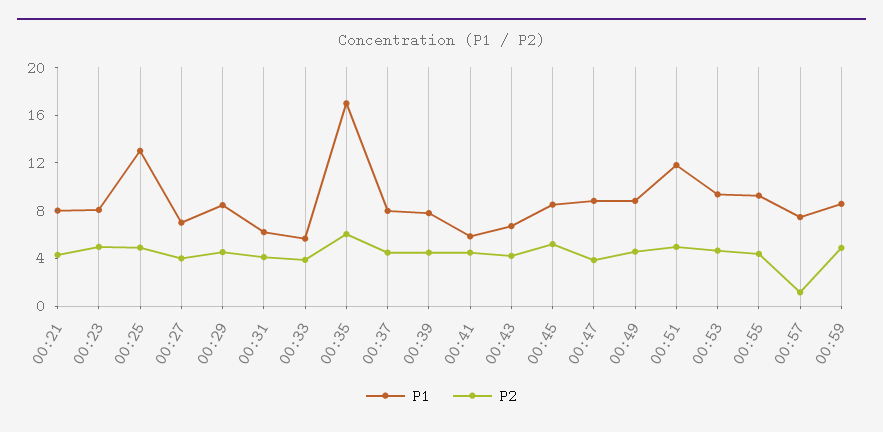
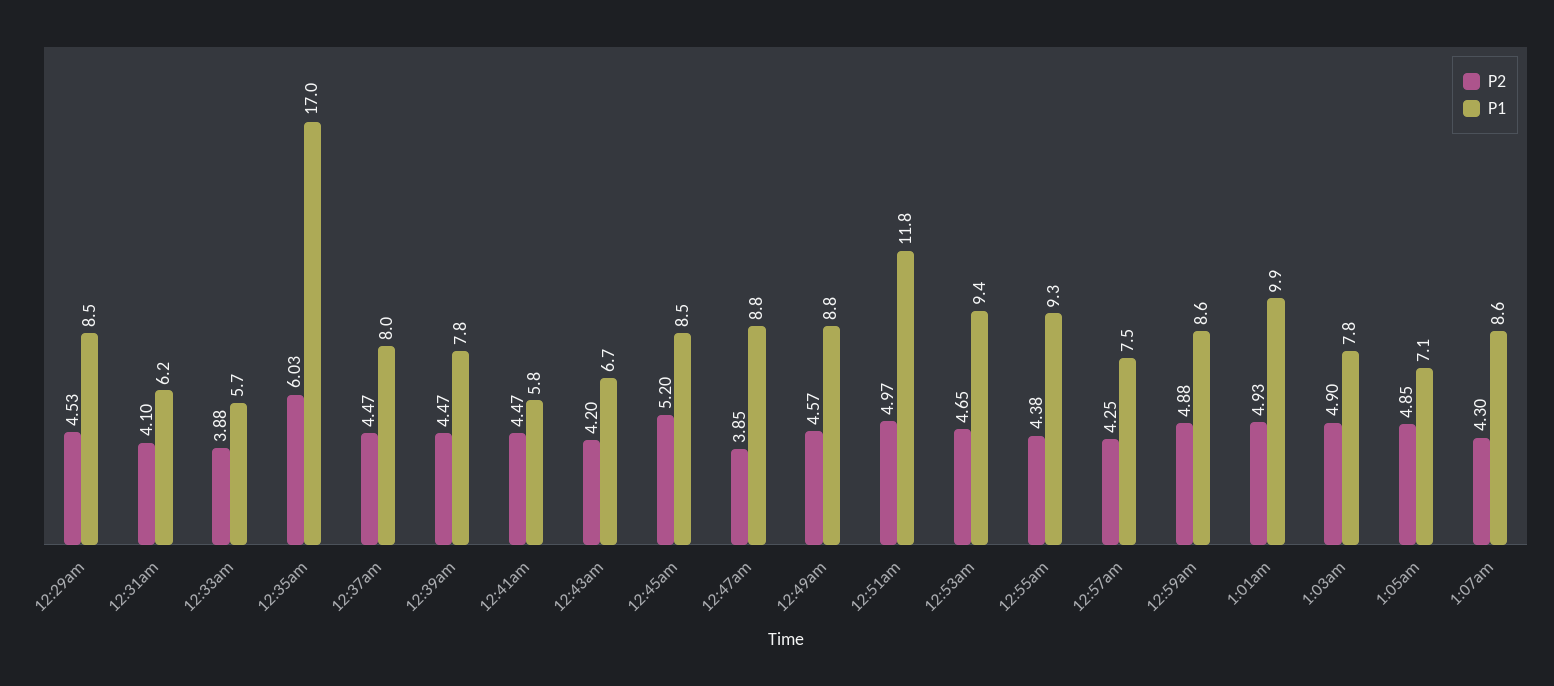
P1, 00:21: 8 -> none
P2, 00:21: 4 -> none
P1, 00:23: 8 -> none
P2, 00:23: 5 -> none
P1, 00:25: 13 -> none
P2, 00:25: 5 -> none
P1, 00:27: 7 -> none
P2, 00:27: 4 -> none
P2, 00:57: 1 -> 4.25
P2, 1:01am: none -> 4.93
P1, 1:01am: none -> 9.9
P2, 1:03am: none -> 4.9
P1, 1:03am: none -> 7.8
P2, 1:05am: none -> 4.85
P1, 1:05am: none -> 7.1
P2, 1:07am: none -> 4.3
P1, 1:07am: none -> 8.6

